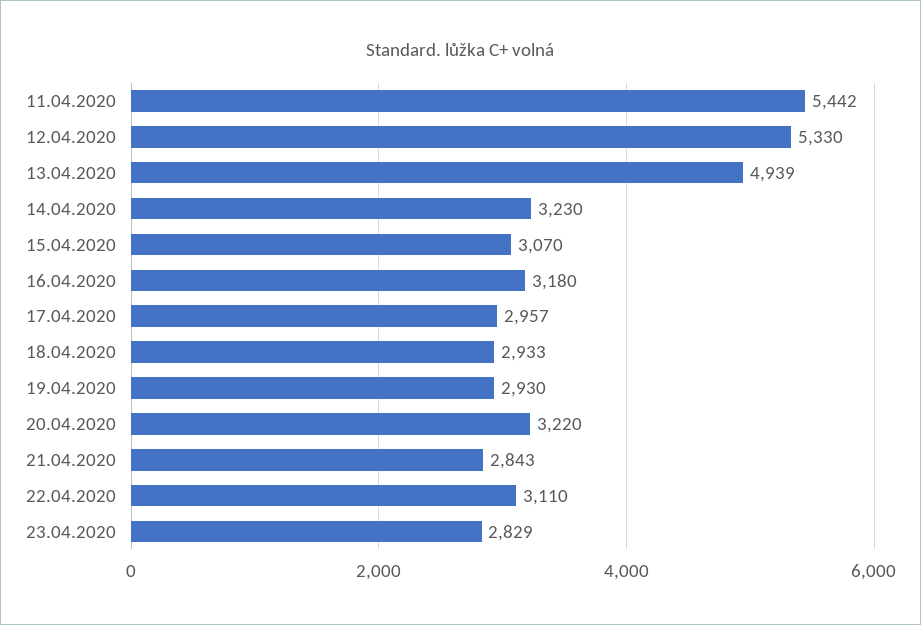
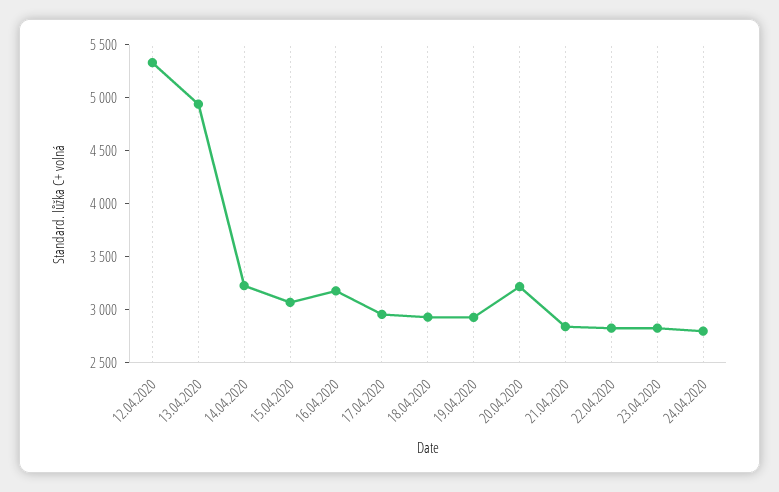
11.04.2020: 5442 -> none
22.04.2020: 3110 -> 2800
24.04.2020: none -> 2800

